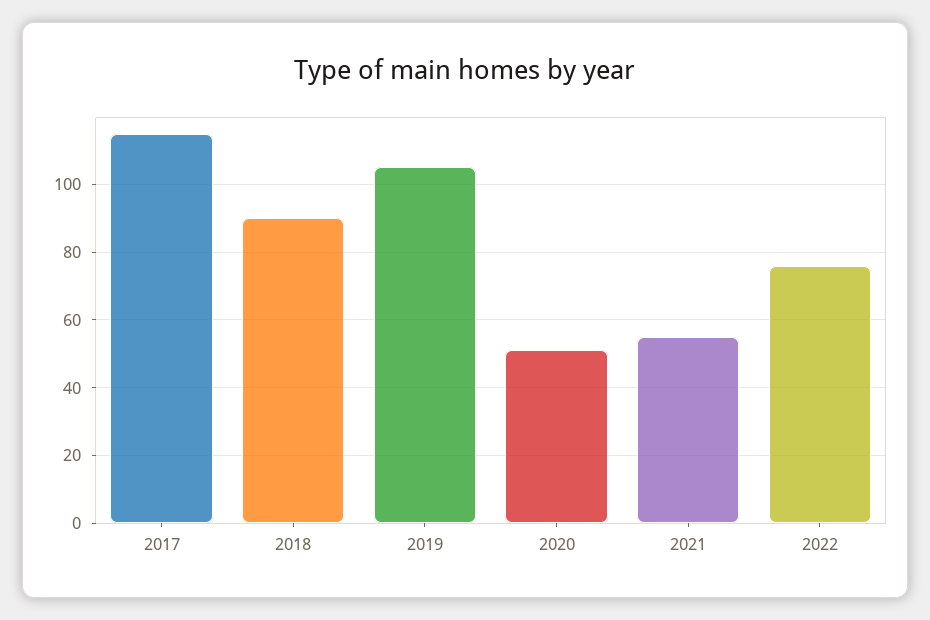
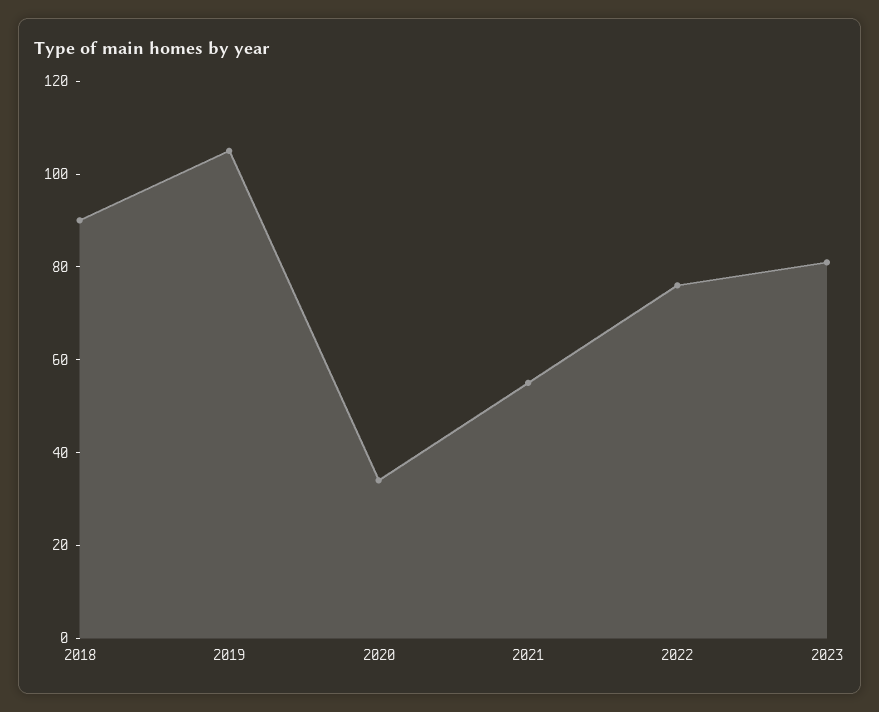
2017: 115 -> none
2020: 50 -> 35
2023: none -> 80

